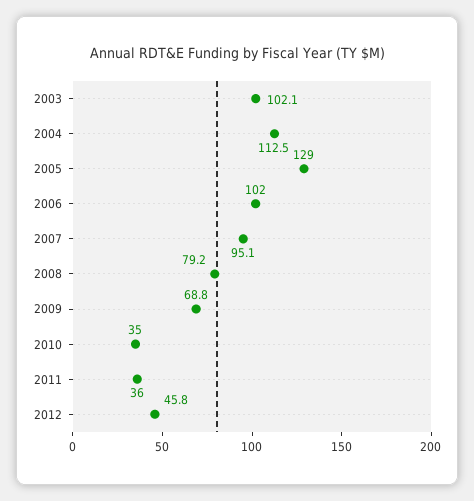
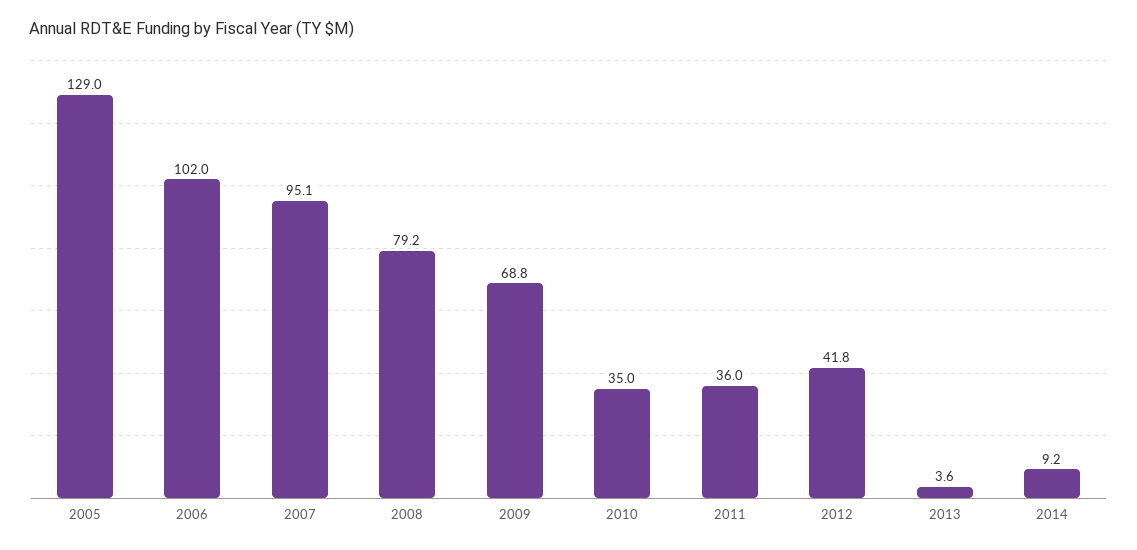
2003: 102.1 -> none
2004: 112.5 -> none
2012: 45.8 -> 41.8
2013: none -> 3.6
2014: none -> 9.2

